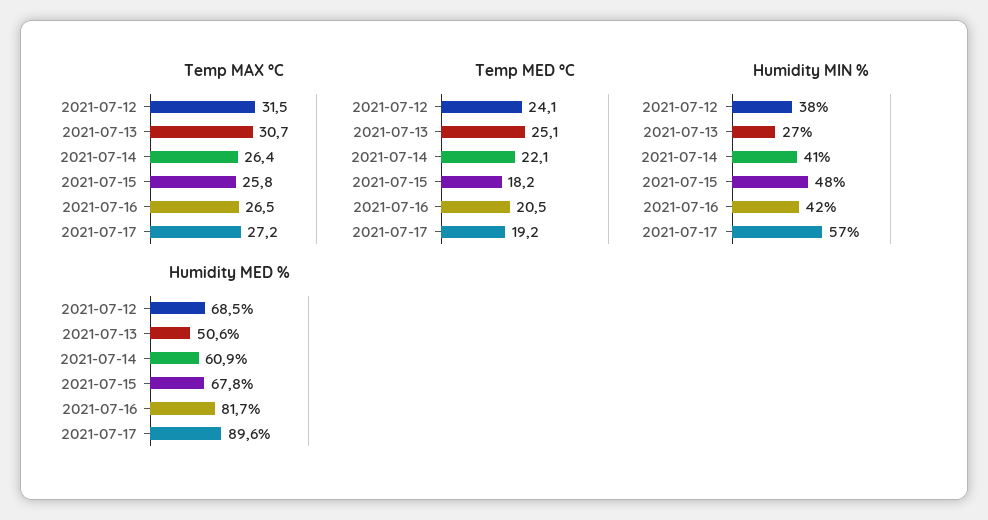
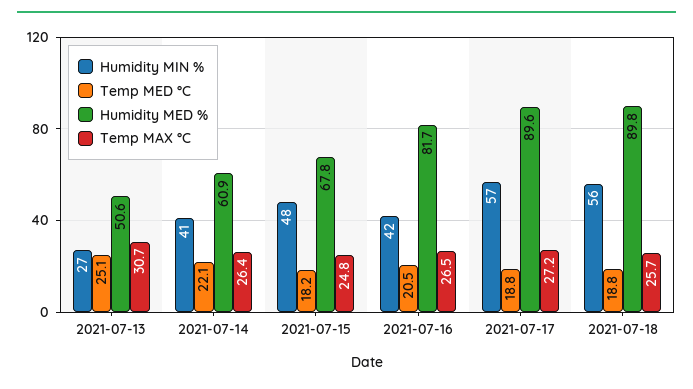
Temp MAX °C, 2021-07-12: 31.5 -> none
Temp MAX °C, 2021-07-15: 25.8 -> 24.8
Temp MED °C, 2021-07-12: 24.1 -> none
Temp MED °C, 2021-07-17: 19.2 -> 18.8
Humidity MIN %, 2021-07-12: 38 -> none
Humidity MED %, 2021-07-12: 68.5 -> none
Humidity MIN %, 2021-07-18: none -> 56
Temp MED °C, 2021-07-18: none -> 18.8
Humidity MED %, 2021-07-18: none -> 89.8
Temp MAX °C, 2021-07-18: none -> 25.7

